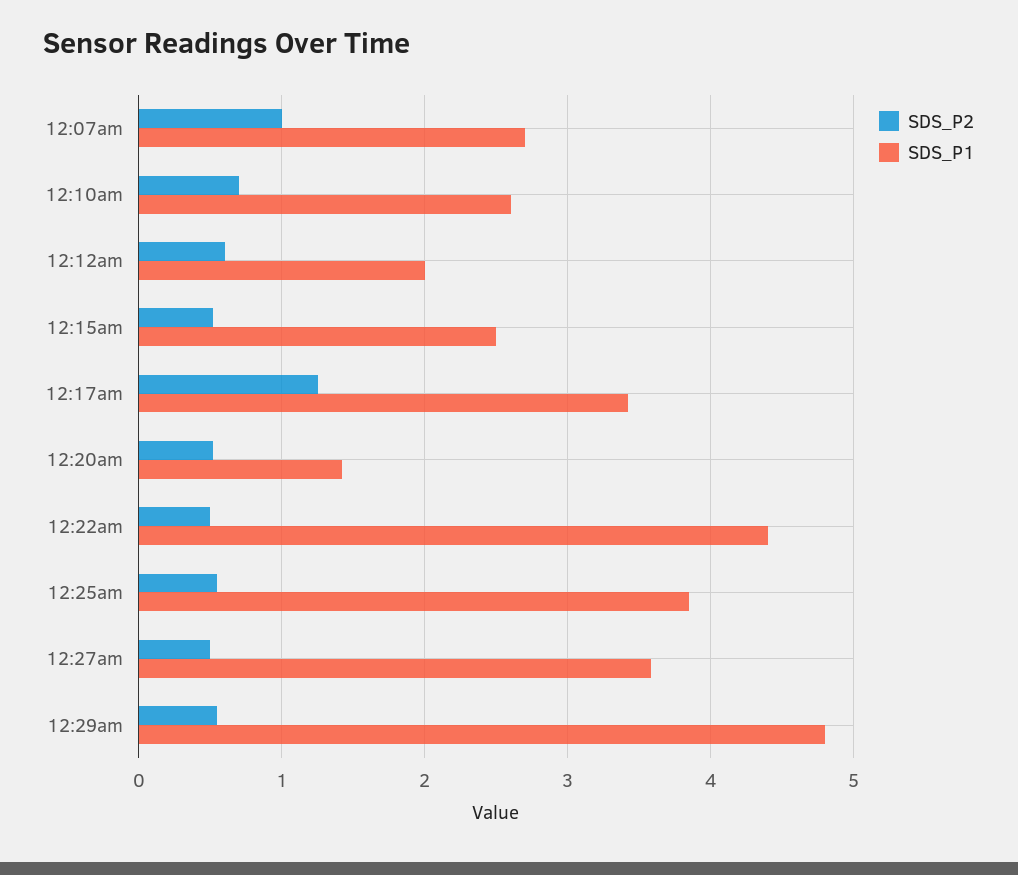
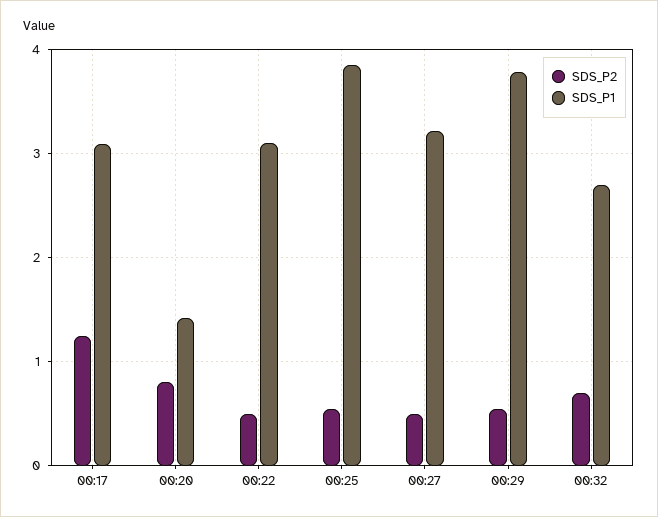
SDS_P2, 12:07am: 1 -> none
SDS_P1, 12:07am: 2.7 -> none
SDS_P2, 12:10am: 0.7 -> none
SDS_P1, 12:10am: 2.6 -> none
SDS_P2, 12:12am: 0.6 -> none
SDS_P1, 12:12am: 2 -> none
SDS_P2, 12:15am: 0.5 -> none
SDS_P1, 12:15am: 2.5 -> none
SDS_P1, 12:17am: 3.4 -> 3.1
SDS_P2, 12:20am: 0.5 -> 0.8
SDS_P1, 12:22am: 4.4 -> 3.1
SDS_P1, 12:27am: 3.6 -> 3.2
SDS_P1, 12:29am: 4.8 -> 3.8
SDS_P2, 00:32: none -> 0.7
SDS_P1, 00:32: none -> 2.7

